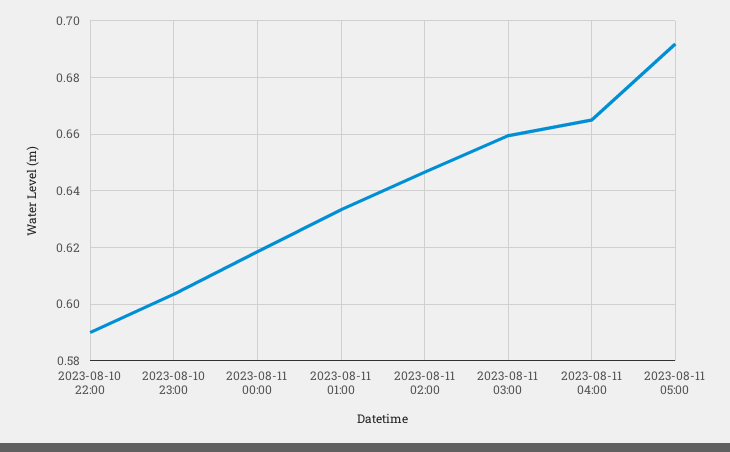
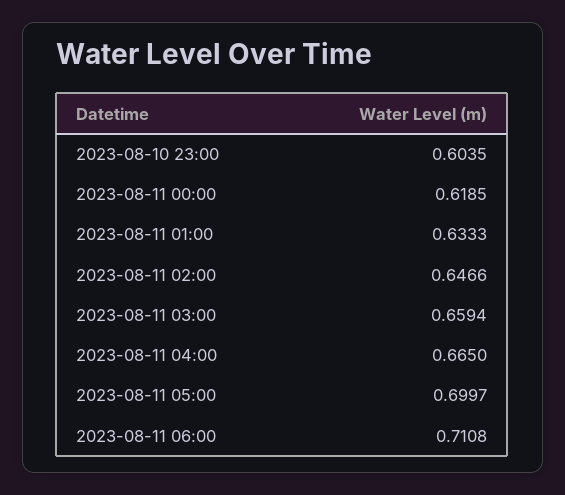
2023-08-10 22:00: 0.59 -> none
2023-08-11 05:00: 0.6925 -> 0.6997
2023-08-11 06:00: none -> 0.7108

